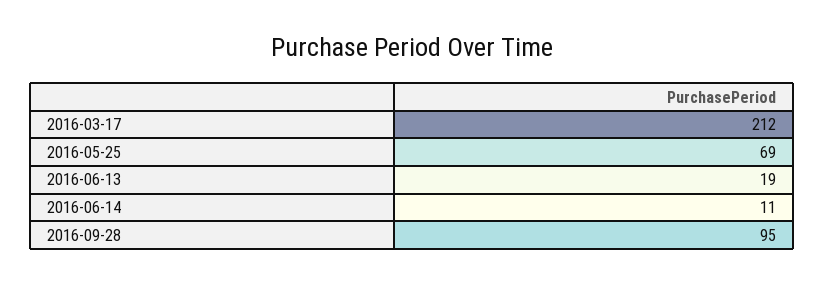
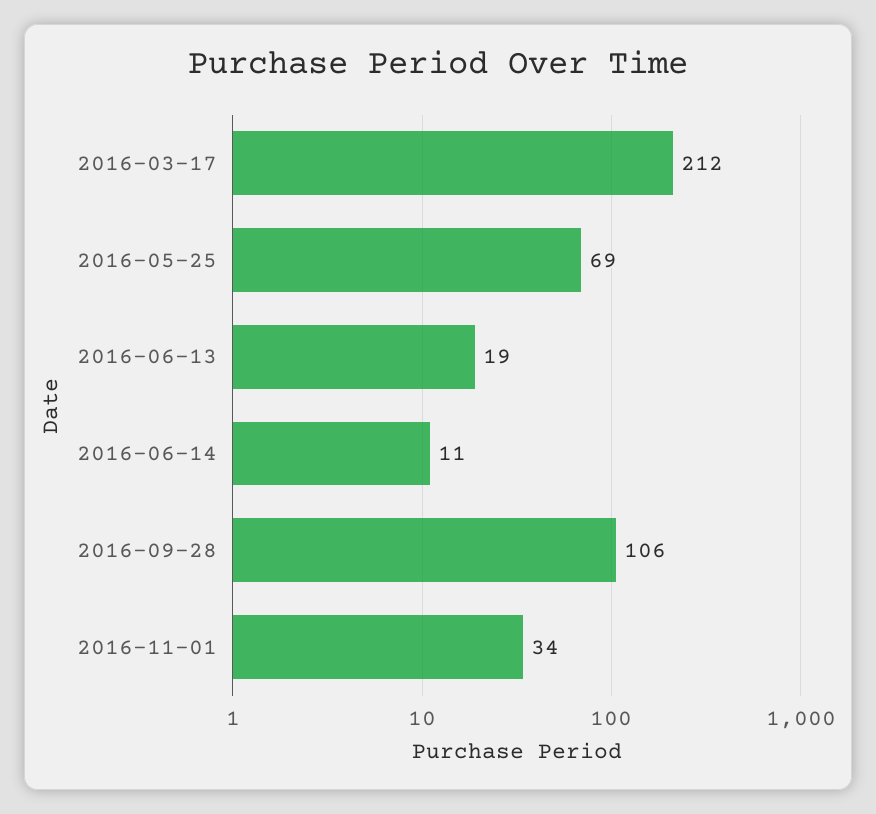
2016-09-28: 95 -> 106
2016-11-01: none -> 34

